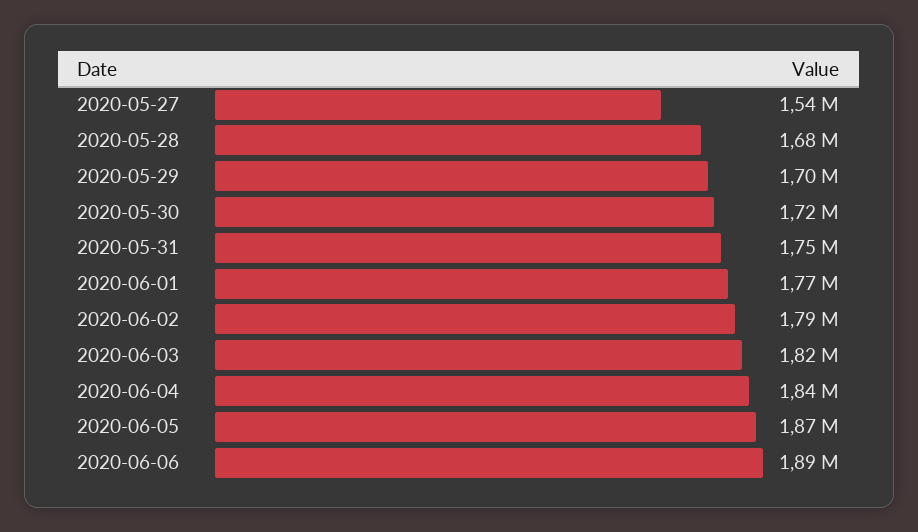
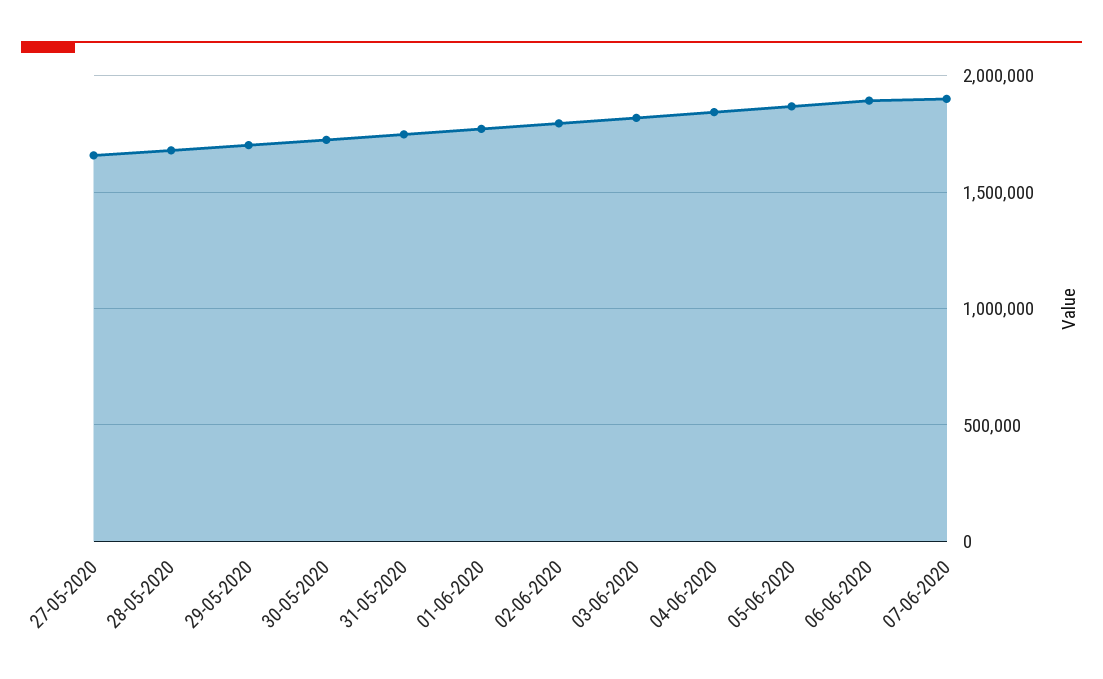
2020-05-27: 1540000 -> 1650000
07-06-2020: none -> 1900000

